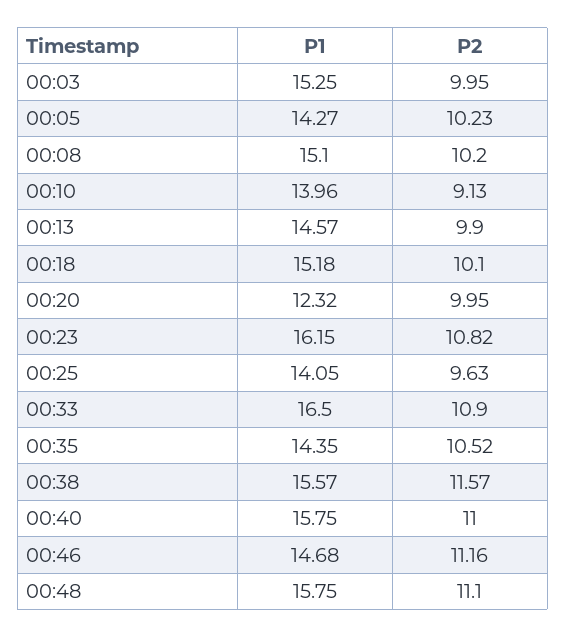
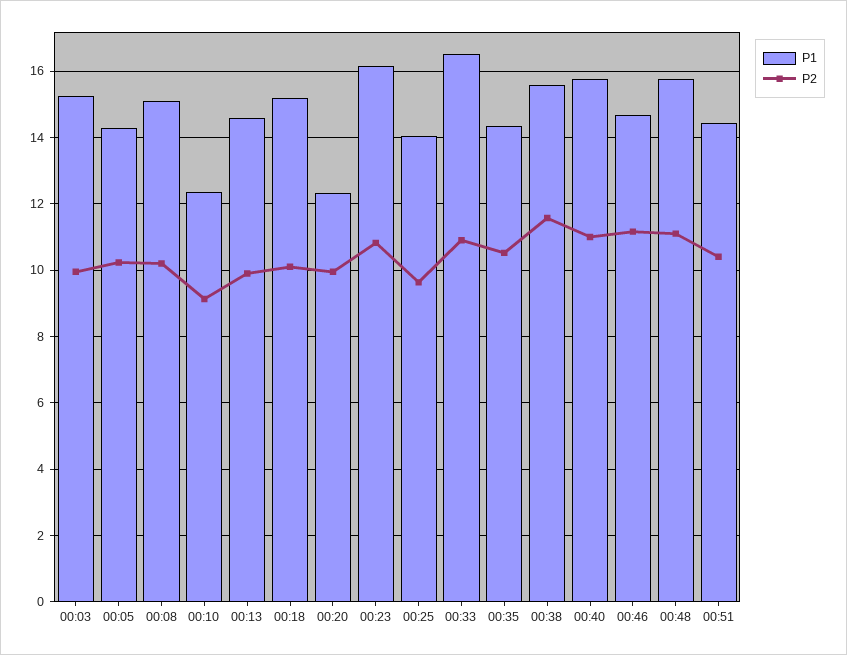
P1, 00:10: 13.96 -> 12.4
P1, 00:51: none -> 14.4
P2, 00:51: none -> 10.4

